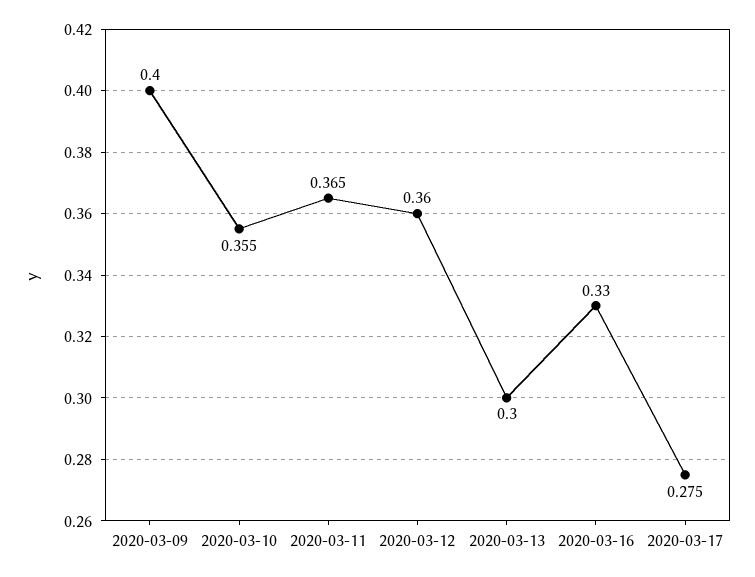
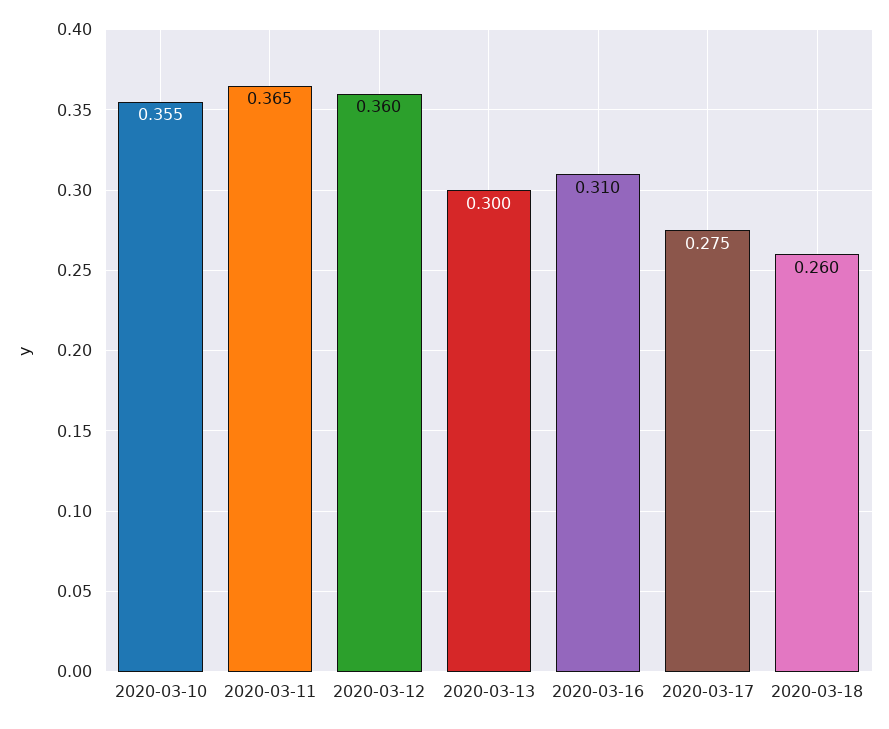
2020-03-09: 0.4 -> none
2020-03-16: 0.33 -> 0.31
2020-03-18: none -> 0.26

